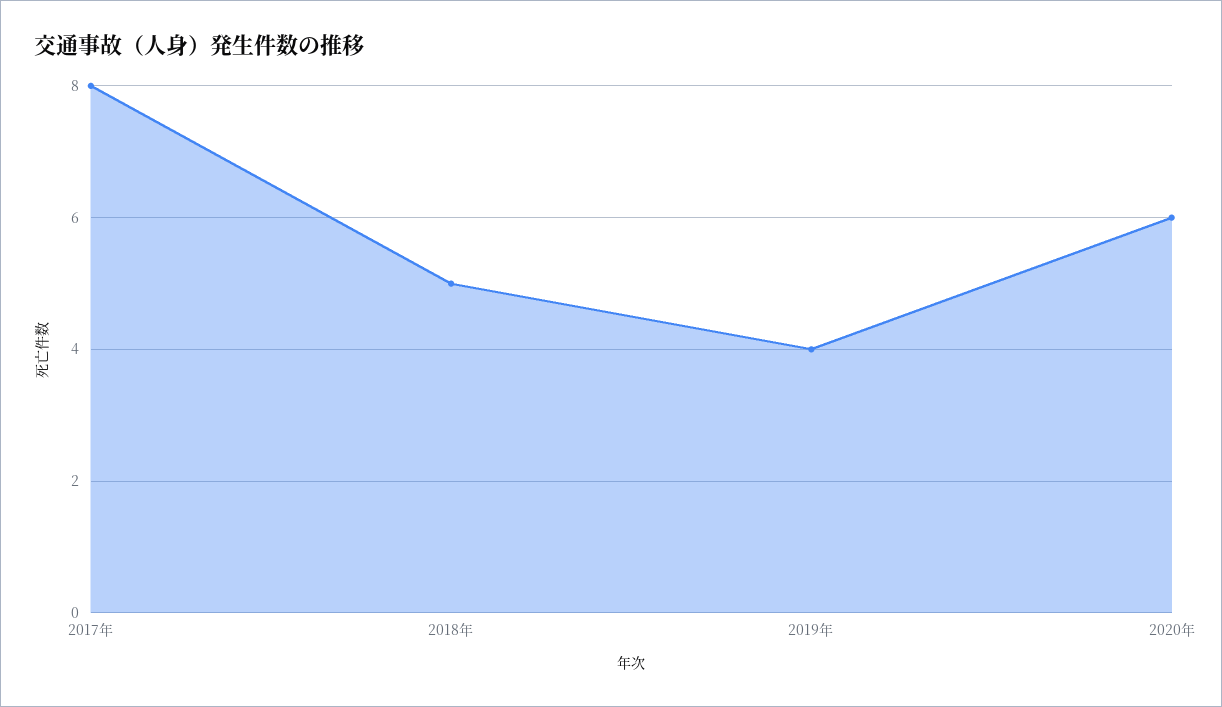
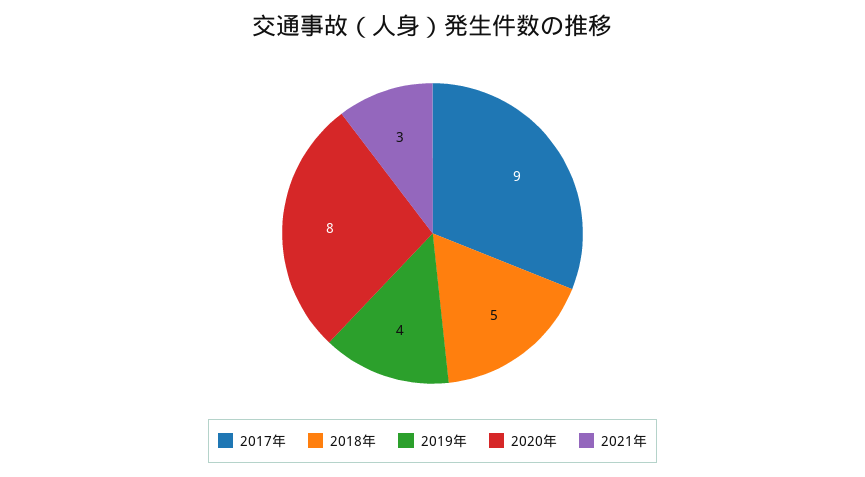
2017年: 8 -> 9
2020年: 6 -> 8
2021年: none -> 3

